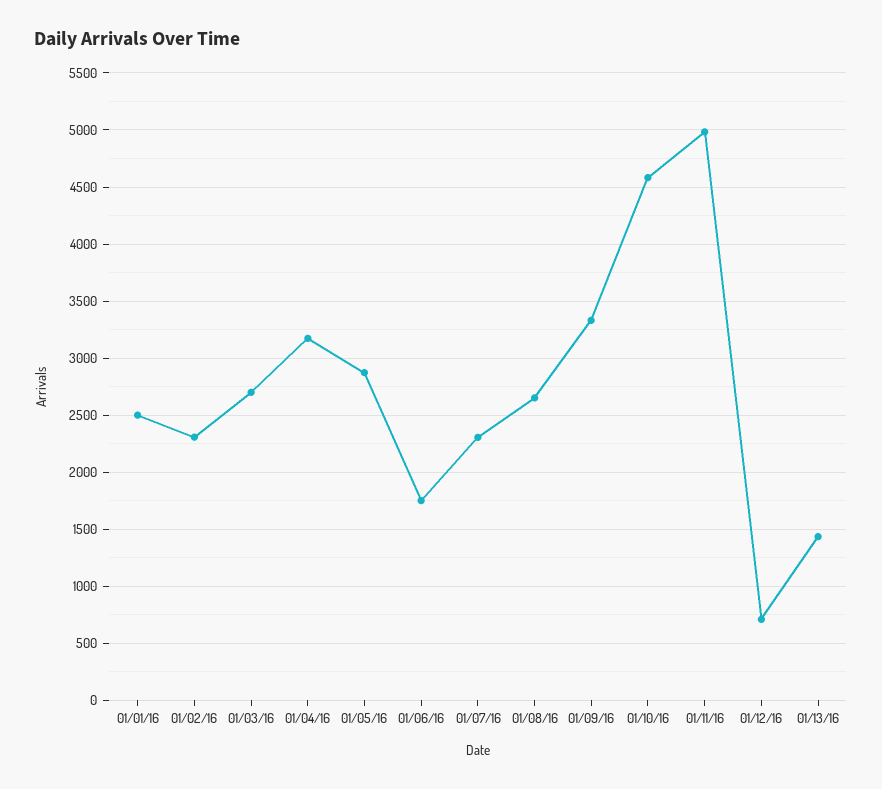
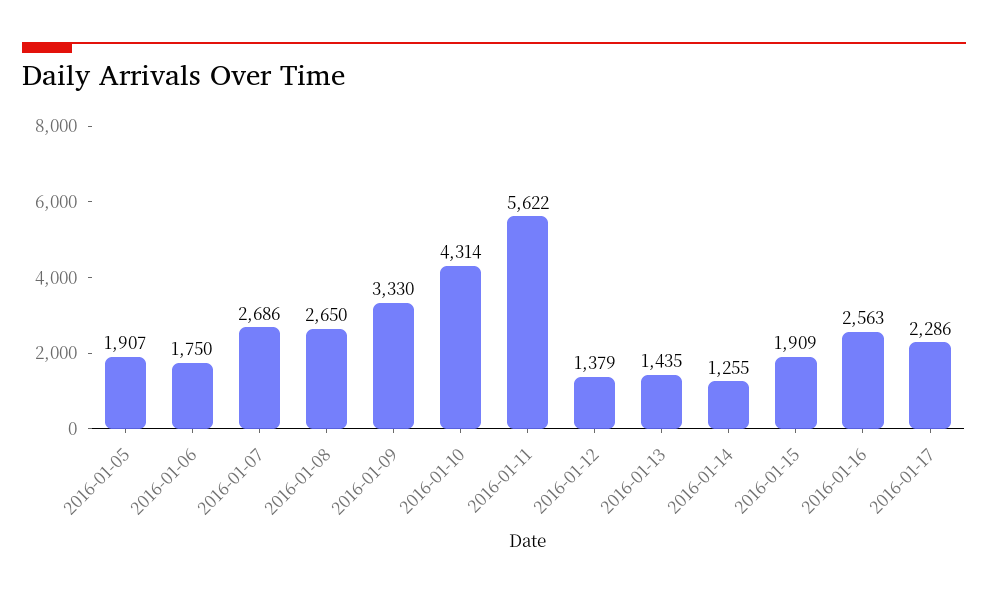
01/01/16: 2500 -> none
01/02/16: 2300 -> none
01/03/16: 2700 -> none
01/04/16: 3200 -> none
01/05/16: 2900 -> 1907
01/07/16: 2300 -> 2686
01/10/16: 4600 -> 4314
01/11/16: 5000 -> 5622
01/12/16: 700 -> 1379
2016-01-14: none -> 1255
2016-01-15: none -> 1909
2016-01-16: none -> 2563
2016-01-17: none -> 2286

